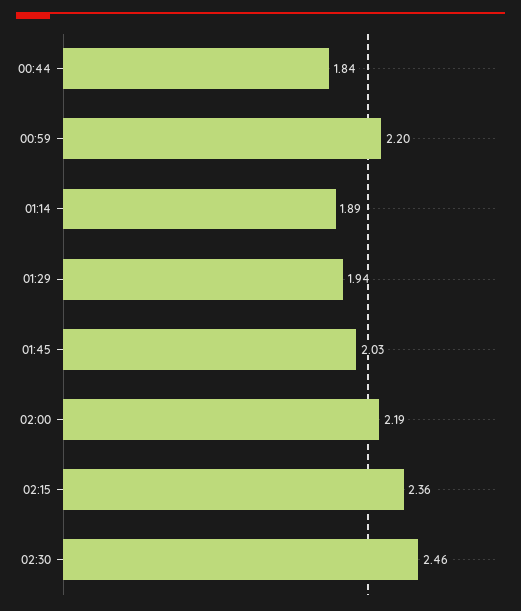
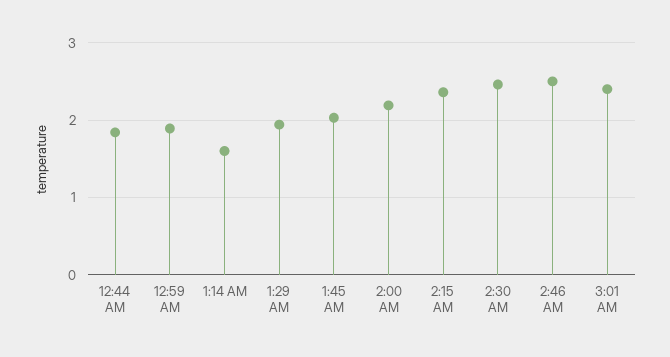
00:59: 2.2 -> 1.9
01:14: 1.89 -> 1.6
2:46 AM: none -> 2.5
3:01 AM: none -> 2.4

